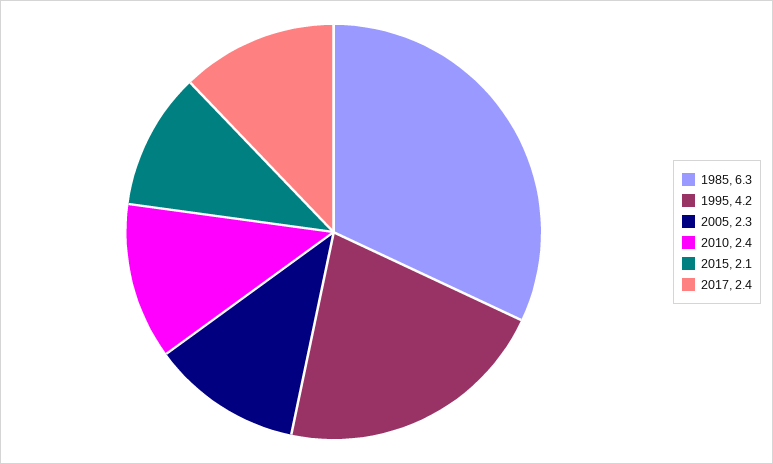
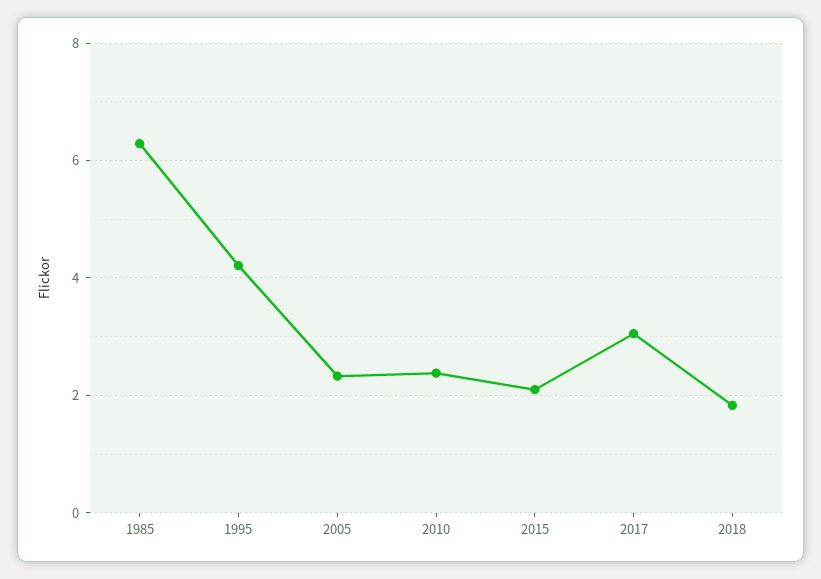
2017: 2.4 -> 3
2018: none -> 1.8

